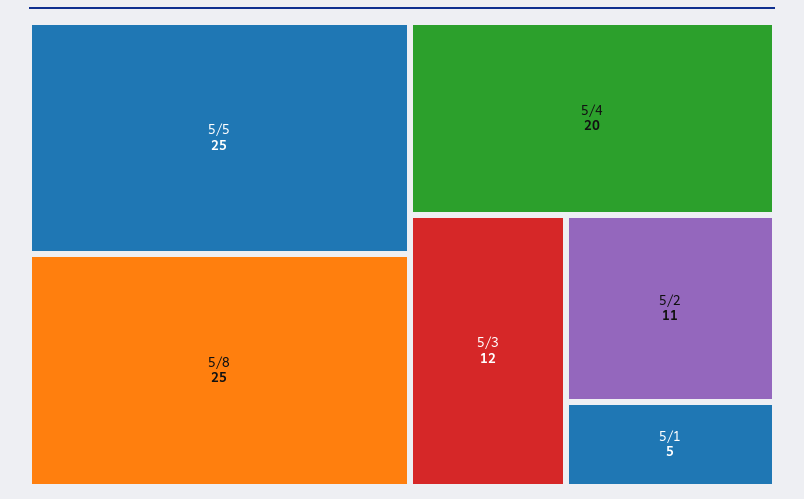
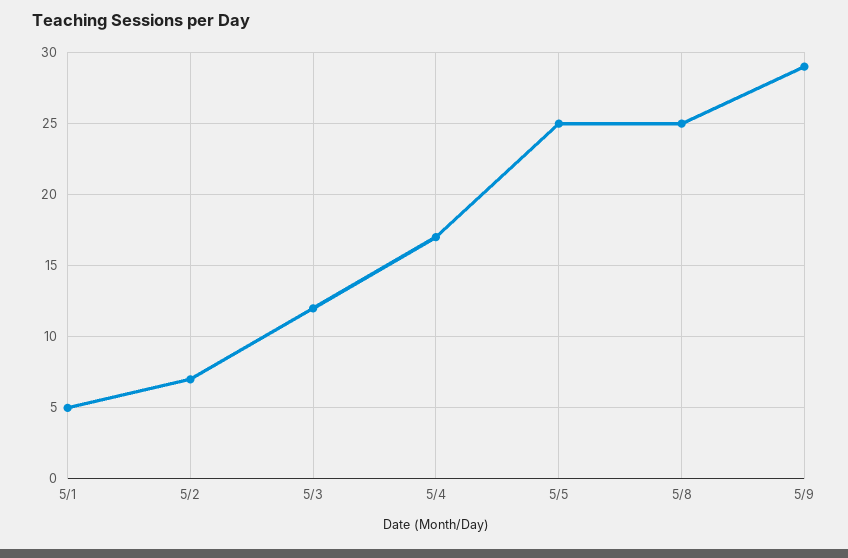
5/4: 20 -> 17
5/2: 11 -> 7
5/9: none -> 29

